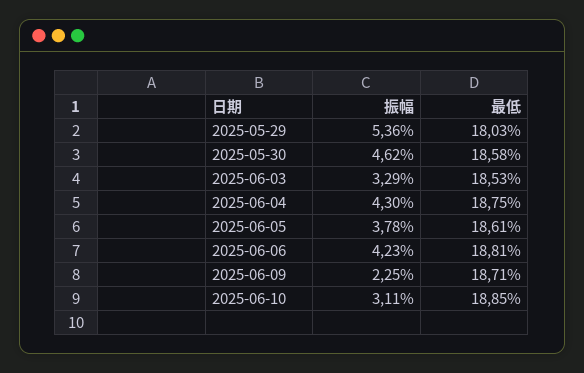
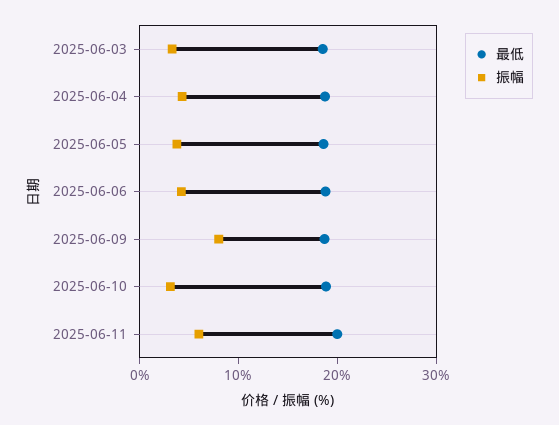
振幅, 2025-05-29: 5.36 -> none
最低, 2025-05-29: 18.03 -> none
振幅, 2025-05-30: 4.62 -> none
最低, 2025-05-30: 18.58 -> none
振幅, 2025-06-09: 2.25 -> 8
最低, 2025-06-11: none -> 20
振幅, 2025-06-11: none -> 6

